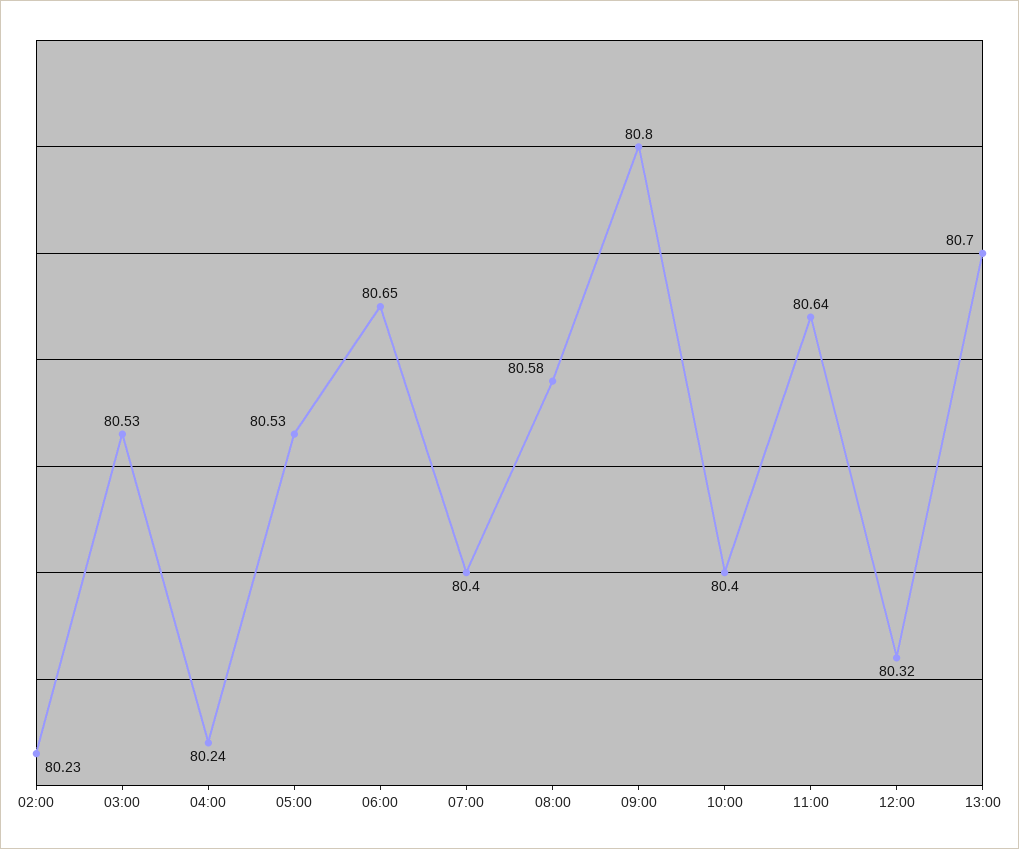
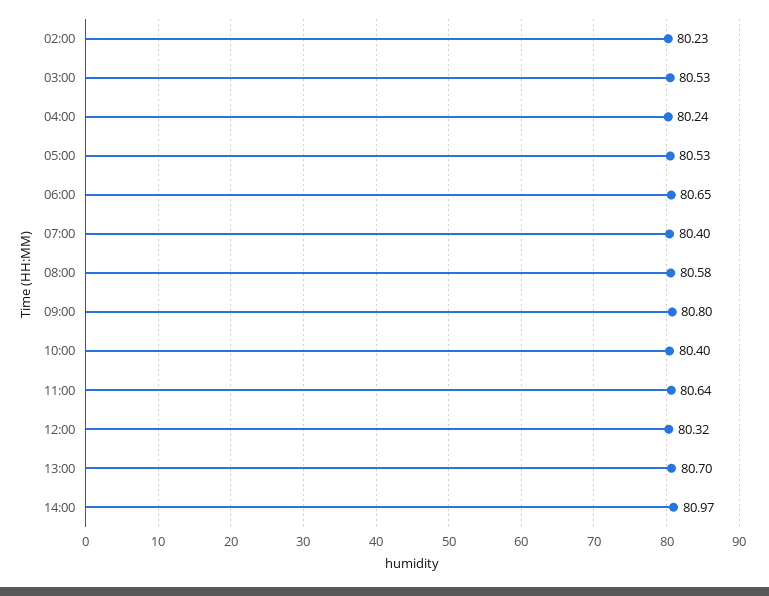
14:00: none -> 80.97

